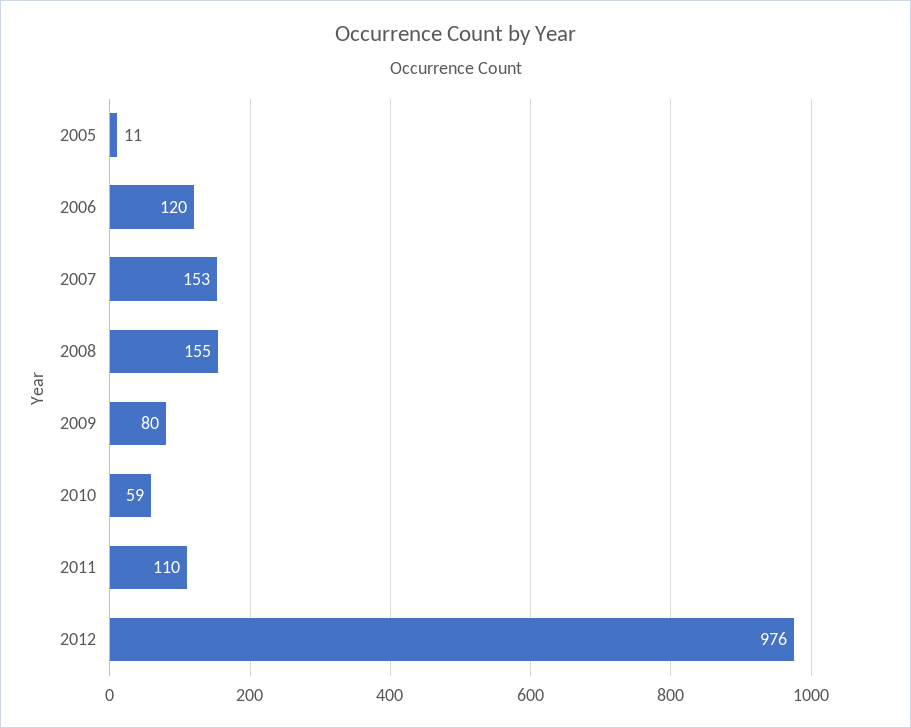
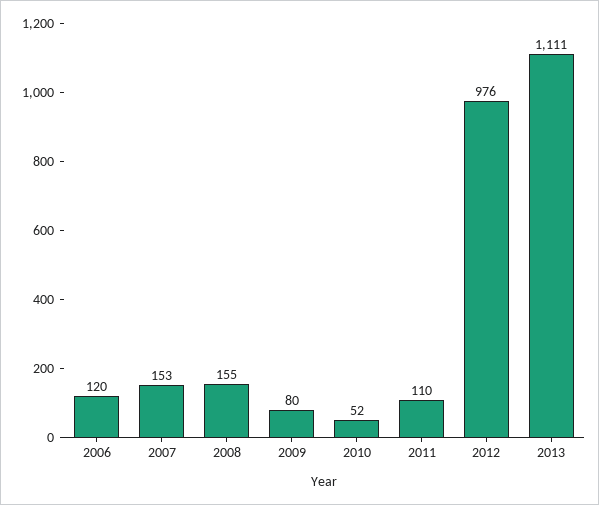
2005: 11 -> none
2010: 59 -> 52
2013: none -> 1111

